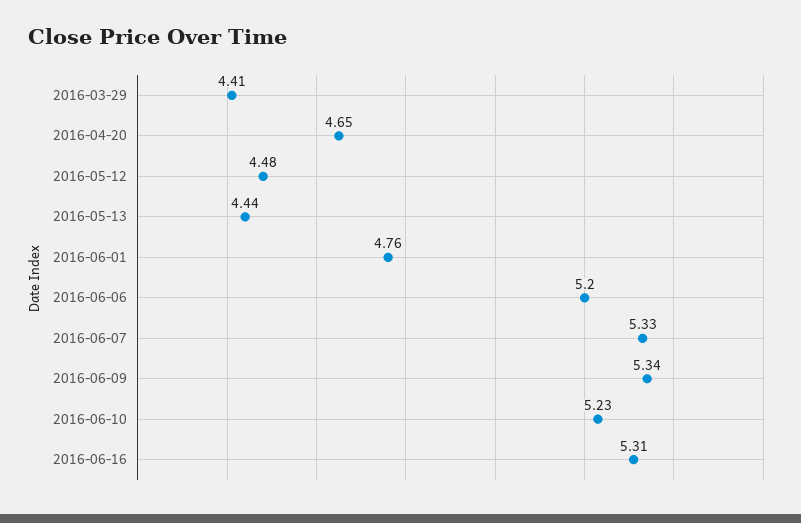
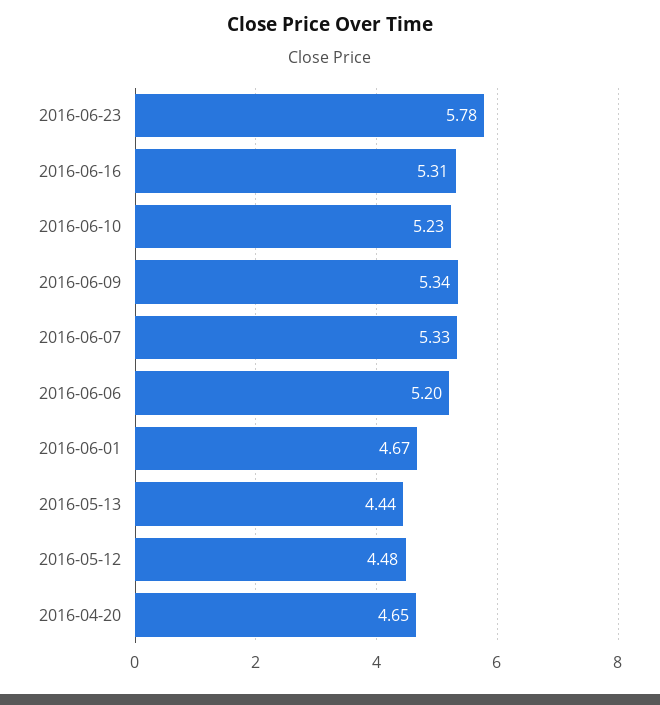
2016-03-29: 4.41 -> none
2016-06-01: 4.76 -> 4.67
2016-06-23: none -> 5.78

